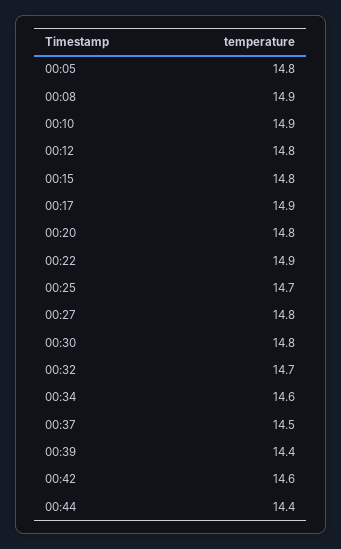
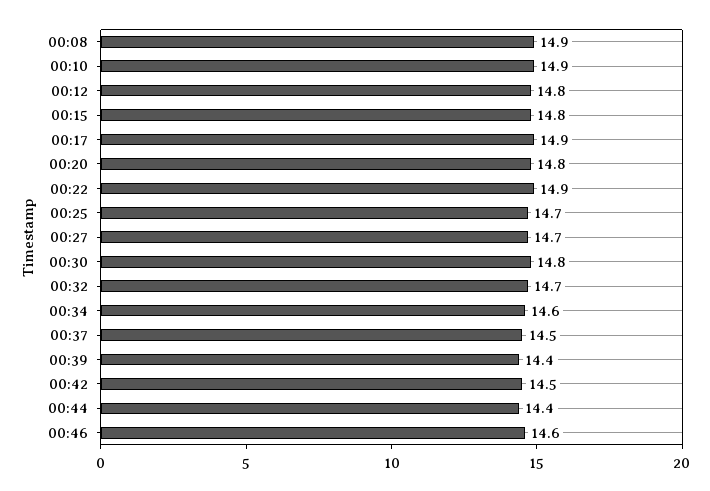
00:05: 14.8 -> none
00:27: 14.8 -> 14.7
00:42: 14.6 -> 14.5
00:46: none -> 14.6

